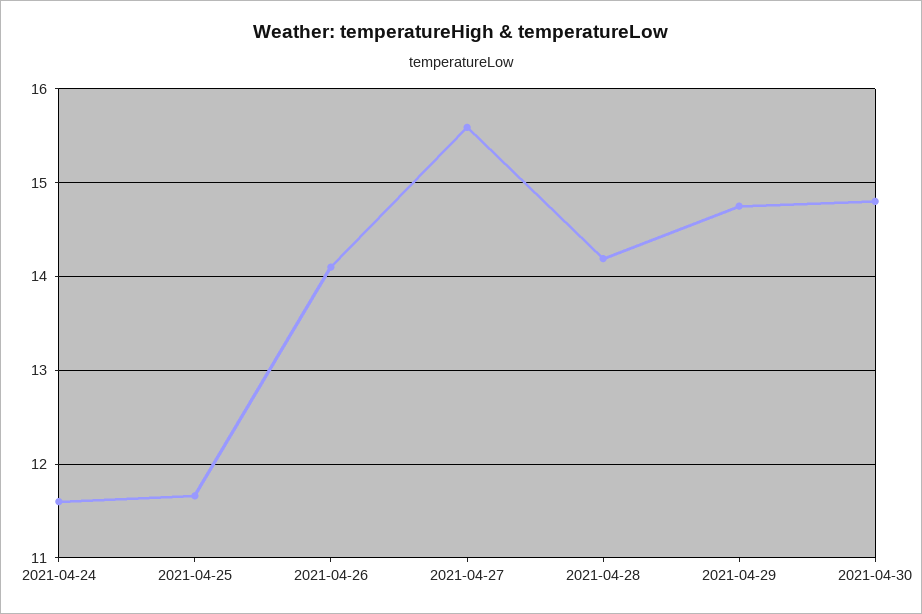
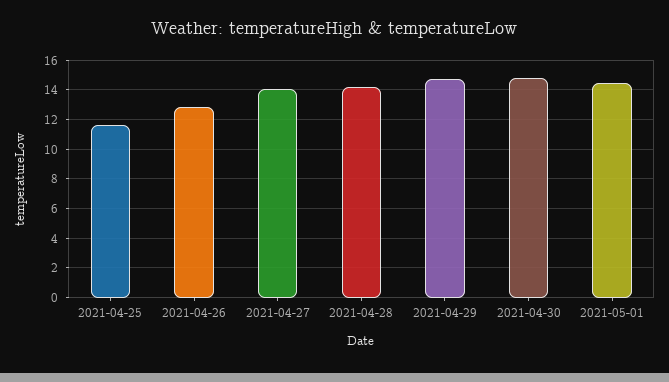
2021-04-24: 11.6 -> none
2021-04-26: 14.1 -> 13
2021-04-27: 15.6 -> 14
2021-05-01: none -> 14.5

